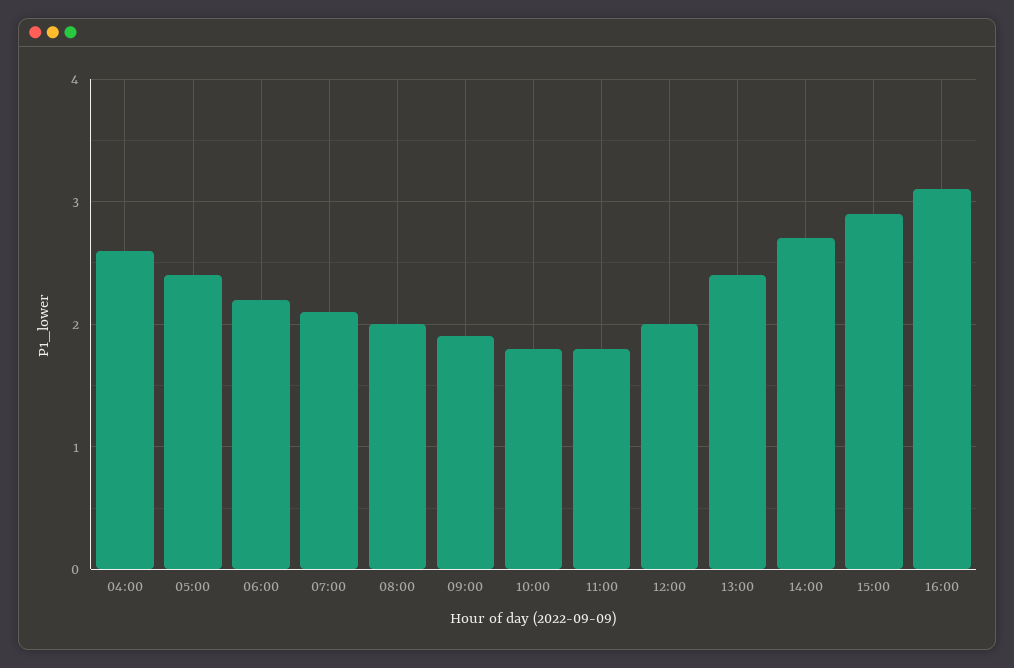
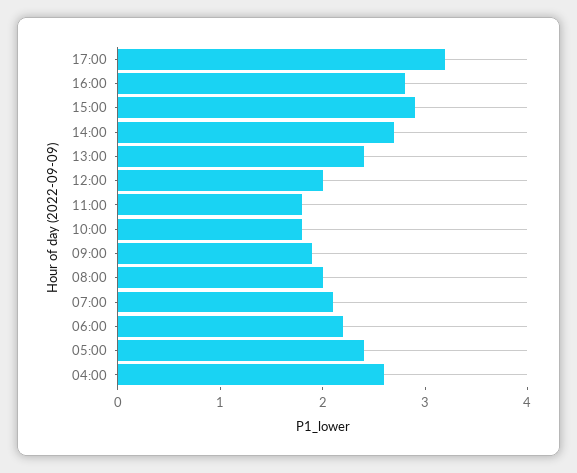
16:00: 3.1 -> 2.8
17:00: none -> 3.2

